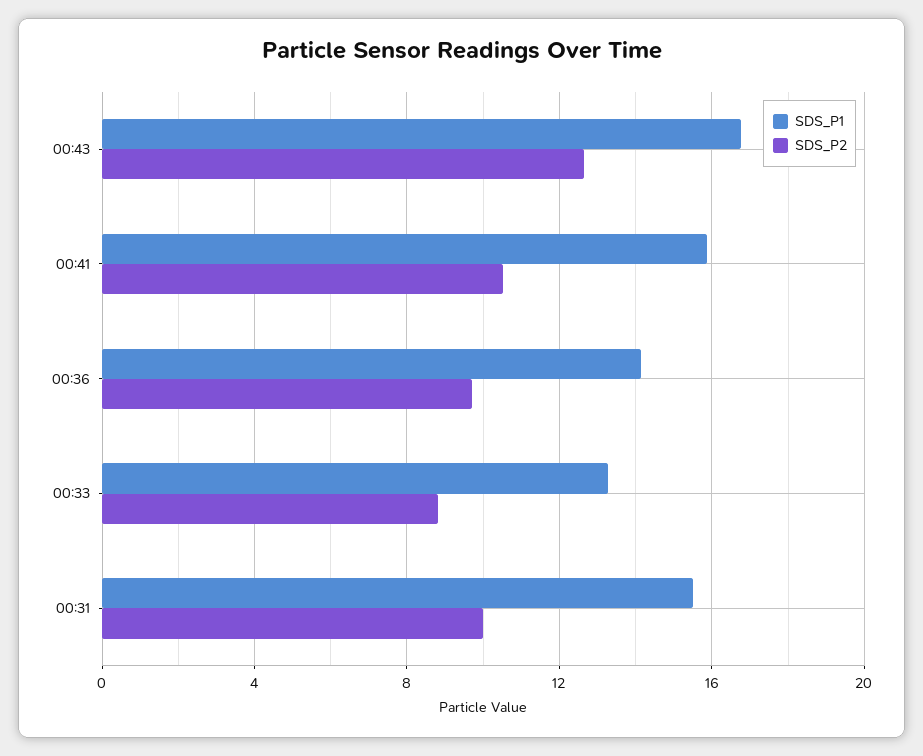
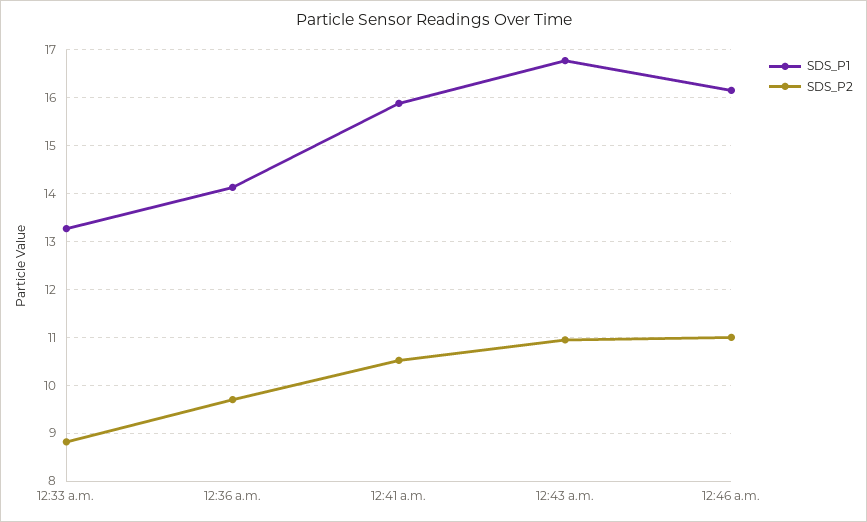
SDS_P2, 00:43: 12.5 -> 11
SDS_P1, 00:31: 15.5 -> none
SDS_P2, 00:31: 10 -> none
SDS_P1, 12:46 a.m.: none -> 16.2
SDS_P2, 12:46 a.m.: none -> 11

